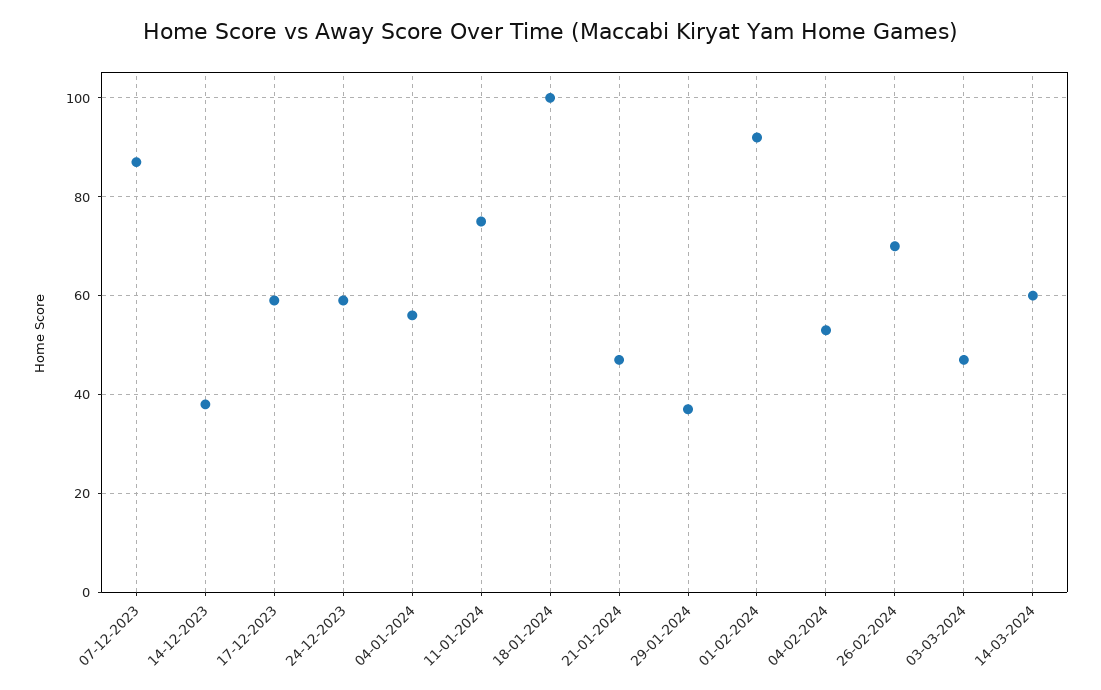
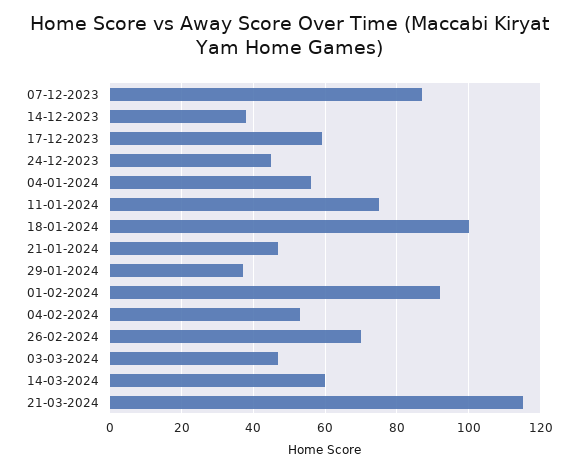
24-12-2023: 60 -> 45
21-03-2024: none -> 115

